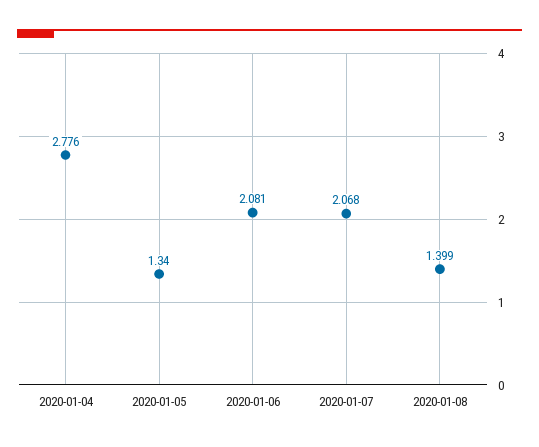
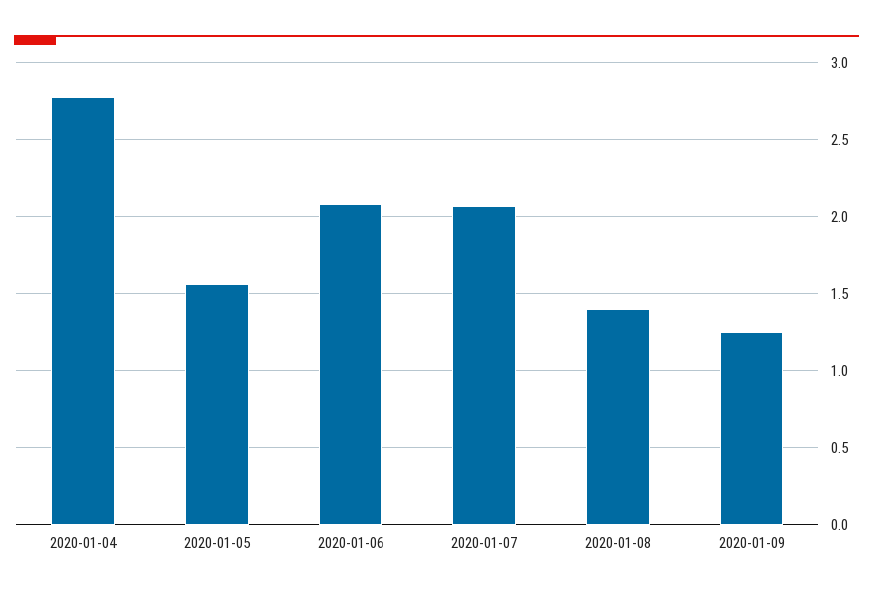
2020-01-05: 1.34 -> 1.55
2020-01-09: none -> 1.25

